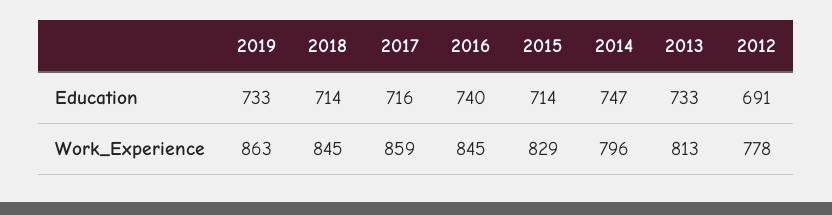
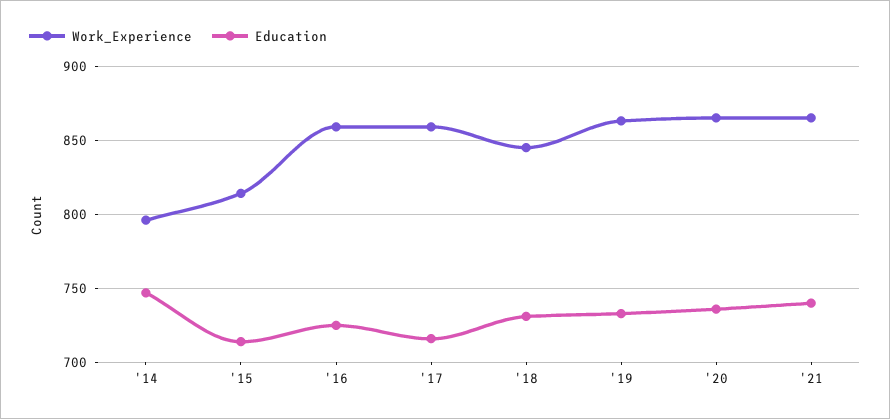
Education, 2018: 714 -> 730
Education, 2016: 740 -> 725
Education, 2013: 733 -> none
Education, 2012: 691 -> none
Work_Experience, 2016: 845 -> 860
Work_Experience, 2015: 829 -> 815
Work_Experience, 2013: 813 -> none
Work_Experience, 2012: 778 -> none
Work_Experience, '20: none -> 865
Education, '20: none -> 735
Work_Experience, '21: none -> 865
Education, '21: none -> 740

